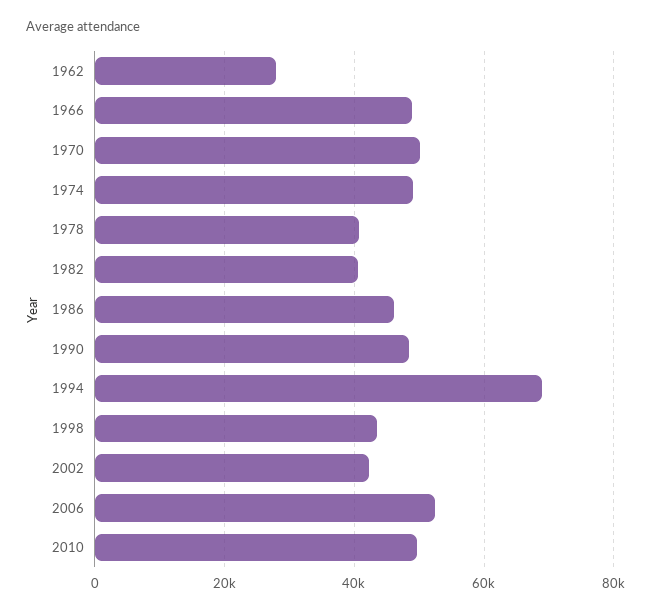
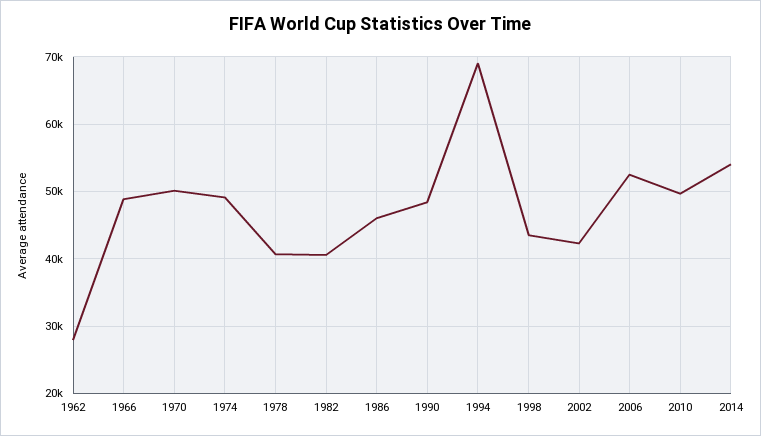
2014: none -> 54000

